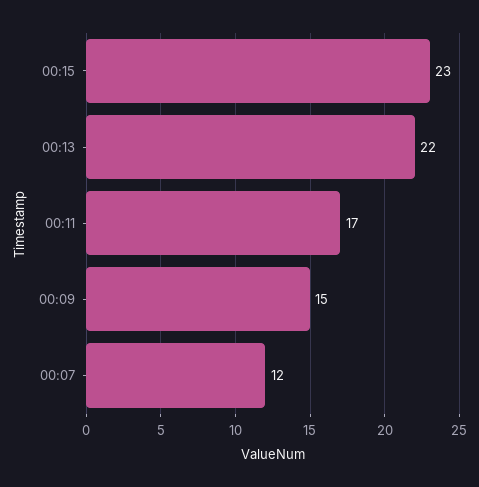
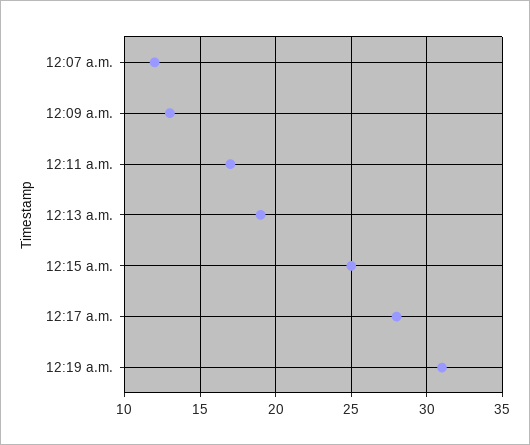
00:15: 23 -> 25
00:13: 22 -> 19
00:09: 15 -> 13
12:17 a.m.: none -> 28
12:19 a.m.: none -> 31

